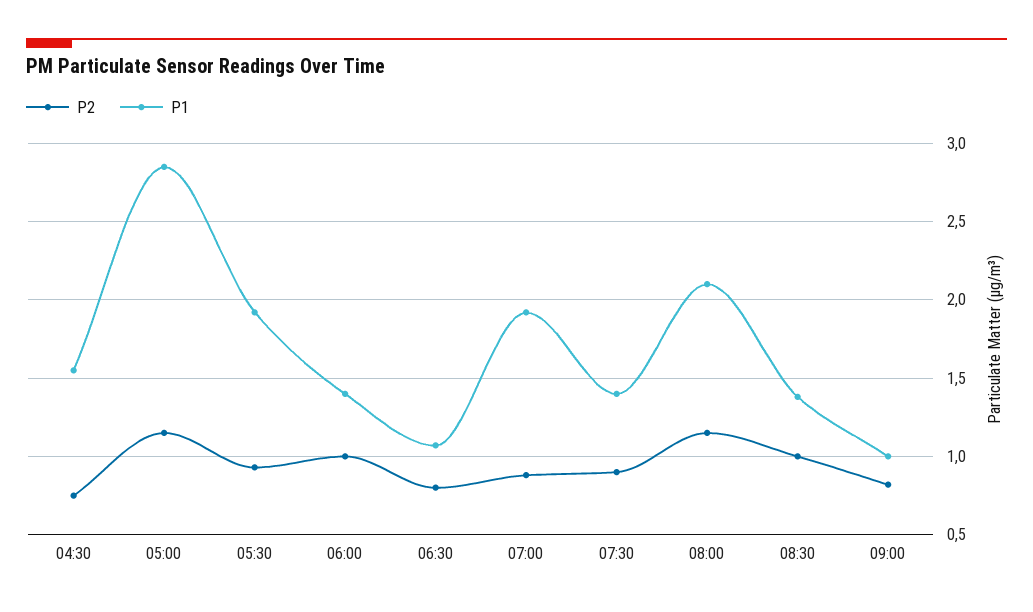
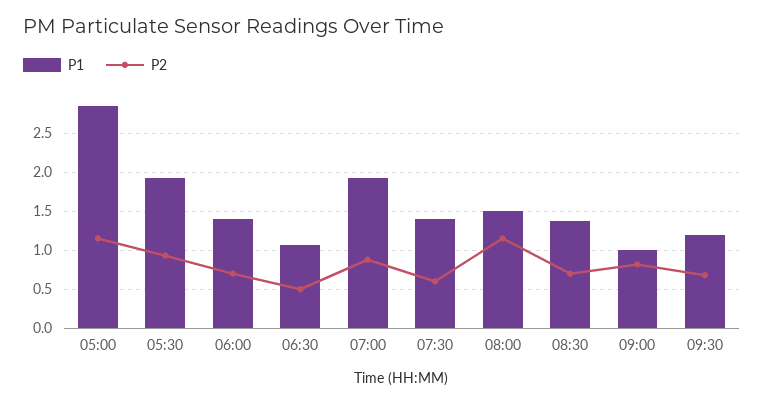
P2, 04:30: 0.75 -> none
P1, 04:30: 1.55 -> none
P2, 06:00: 1 -> 0.7
P2, 06:30: 0.8 -> 0.5
P2, 07:30: 0.9 -> 0.6
P1, 08:00: 2.1 -> 1.5
P2, 08:30: 1 -> 0.7
P1, 09:30: none -> 1.2
P2, 09:30: none -> 0.7

